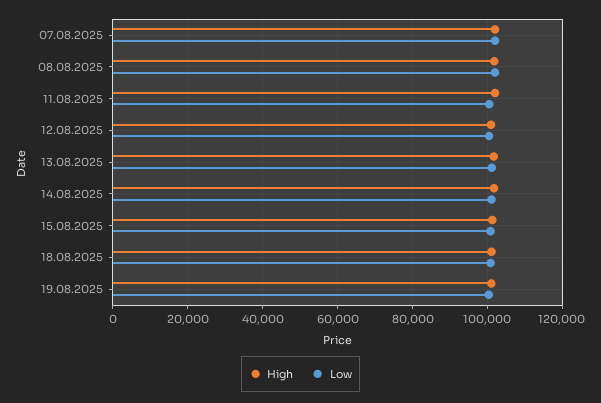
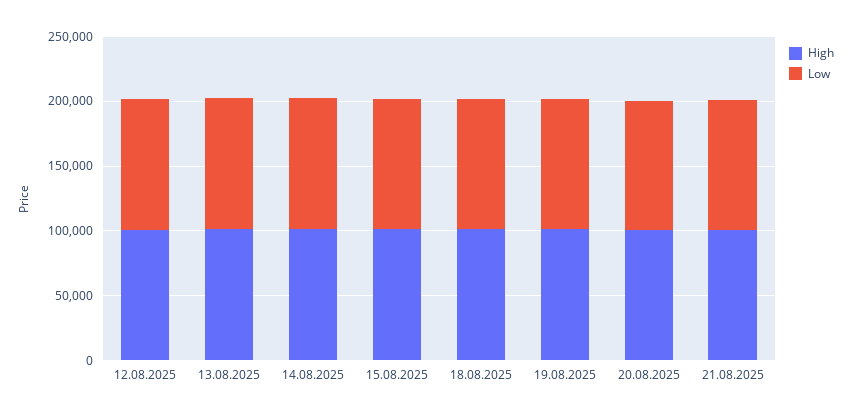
High, 07.08.2025: 102000 -> none
Low, 07.08.2025: 102000 -> none
High, 08.08.2025: 102000 -> none
Low, 08.08.2025: 102000 -> none
High, 11.08.2025: 102000 -> none
Low, 11.08.2025: 100000 -> none
High, 20.08.2025: none -> 100000
Low, 20.08.2025: none -> 100000
High, 21.08.2025: none -> 100000
Low, 21.08.2025: none -> 100000

